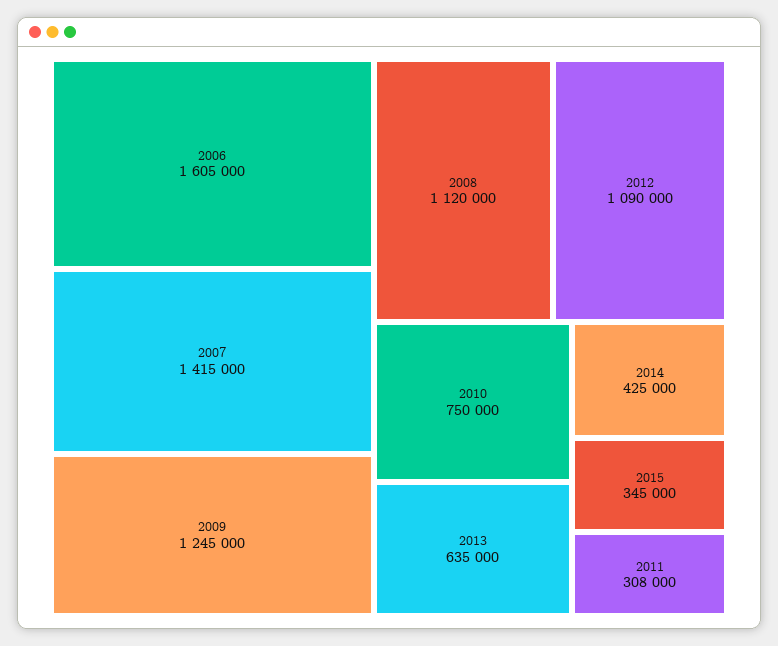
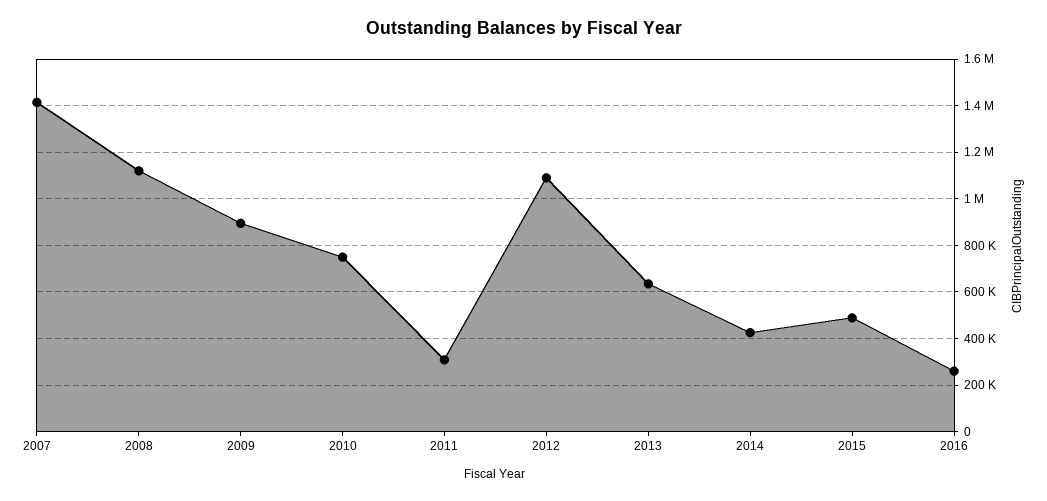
2006: 1605000 -> none
2009: 1245000 -> 900000
2015: 345000 -> 500000
2016: none -> 250000

